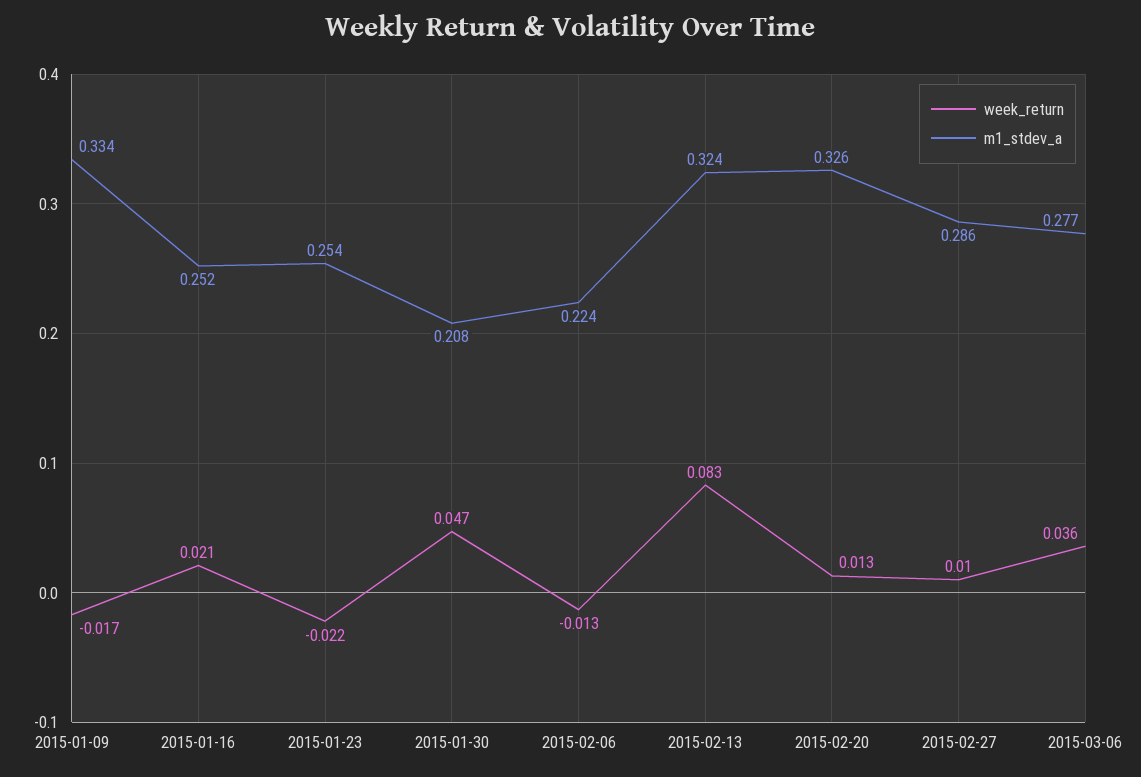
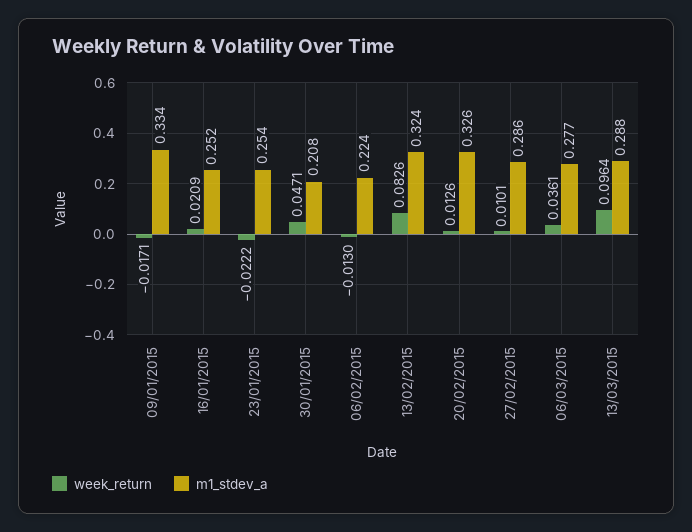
week_return, 13/03/2015: none -> 0.0964
m1_stdev_a, 13/03/2015: none -> 0.288

